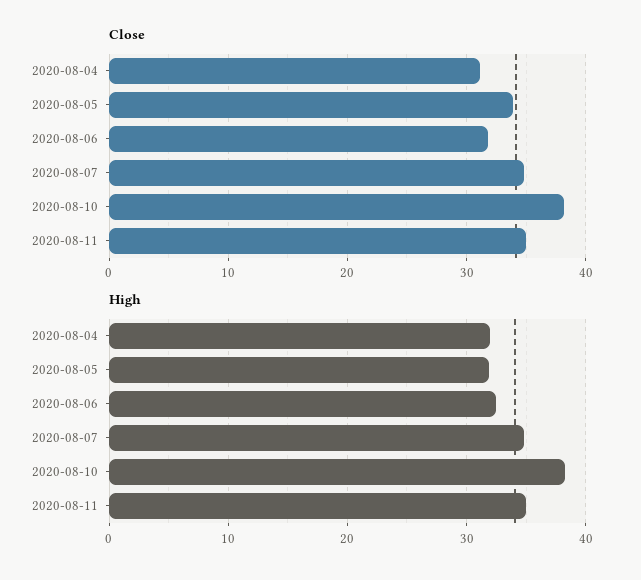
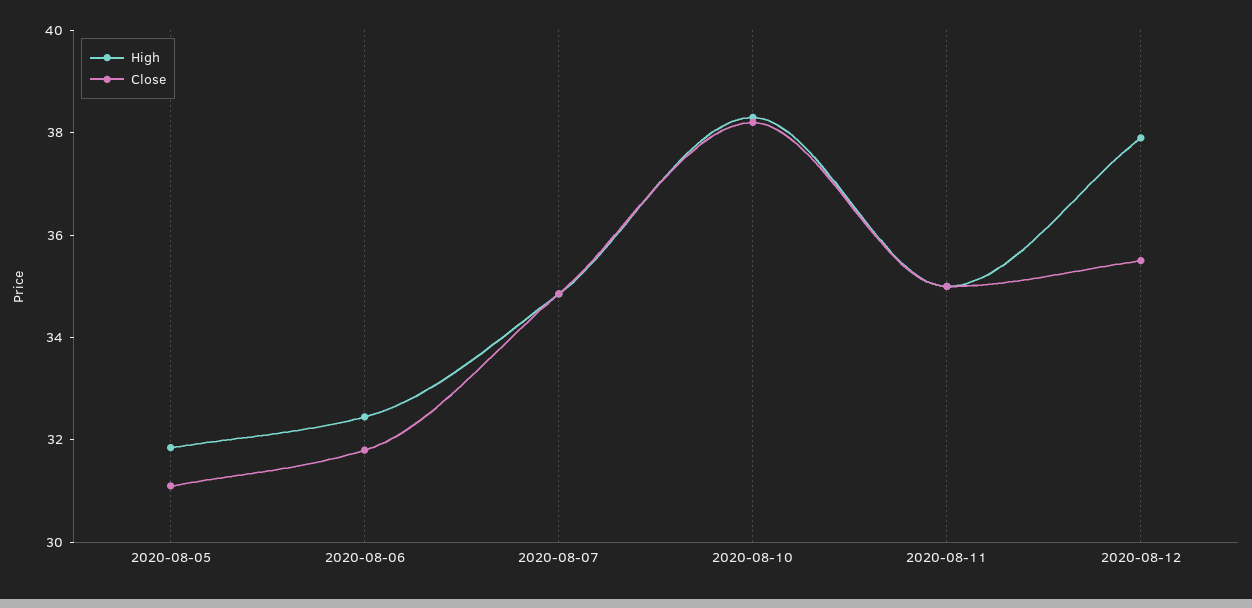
Close, 2020-08-04: 31 -> none
Close, 2020-08-05: 34 -> 31
High, 2020-08-04: 32 -> none
High, 2020-08-12: none -> 38
Close, 2020-08-12: none -> 35.5

